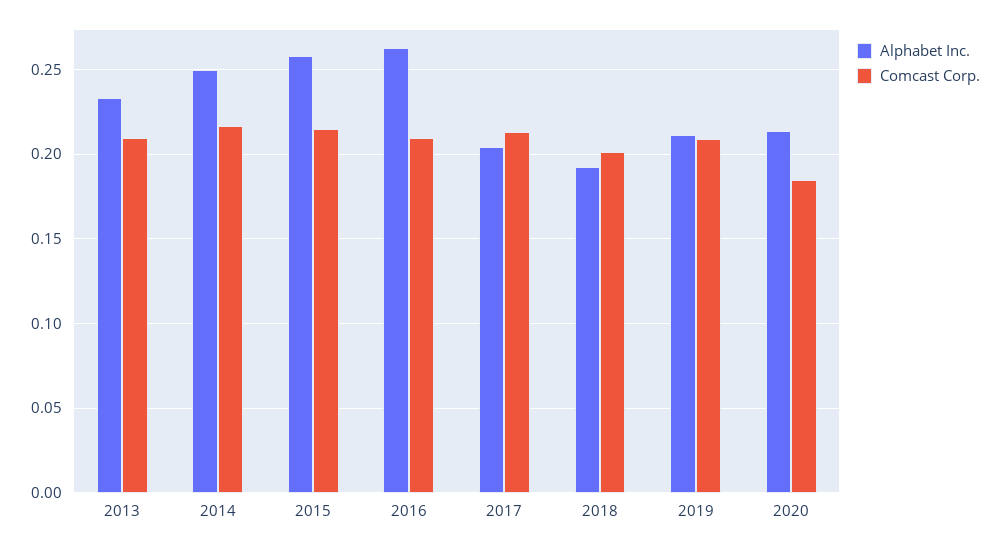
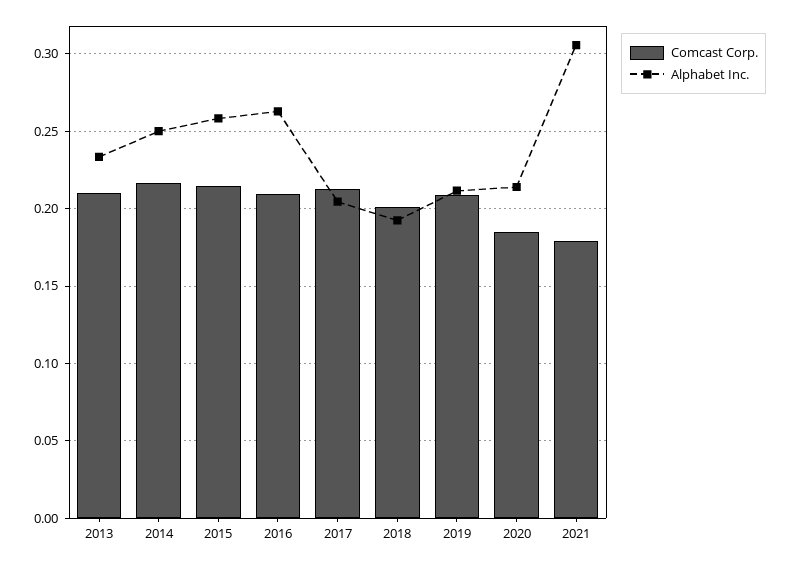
Comcast Corp., 2021: none -> 0.18
Alphabet Inc., 2021: none -> 0.305

